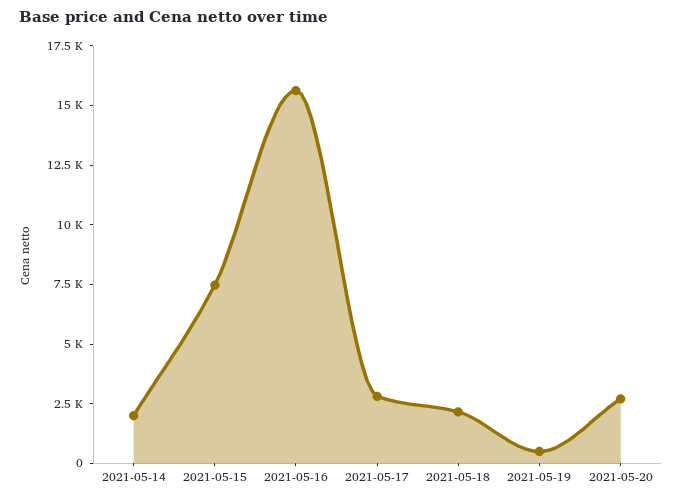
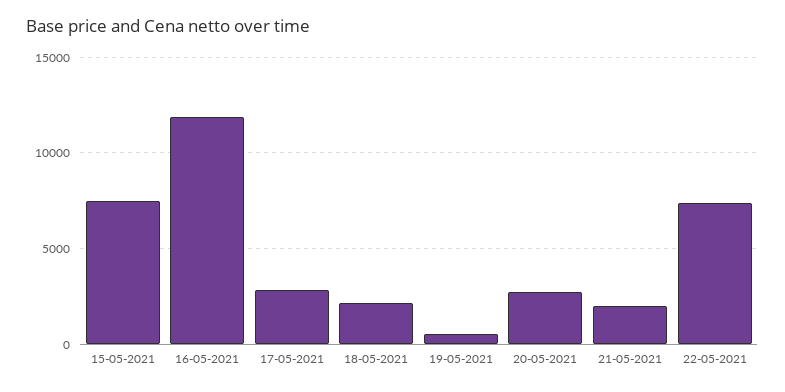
2021-05-14: 2000 -> none
2021-05-16: 15500 -> 12000
21-05-2021: none -> 2000
22-05-2021: none -> 7500

